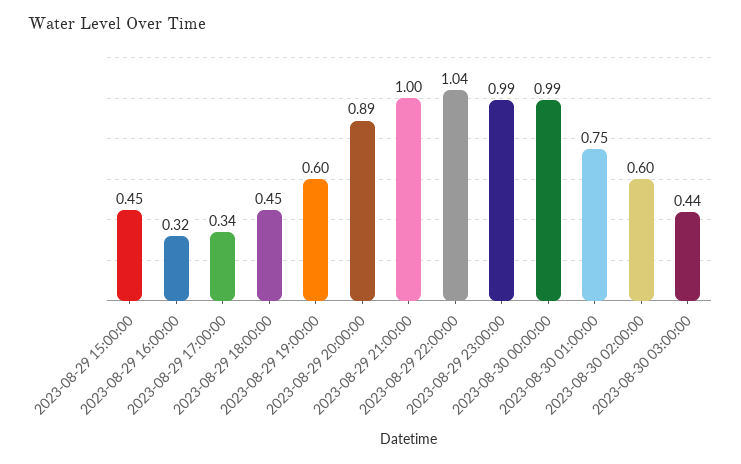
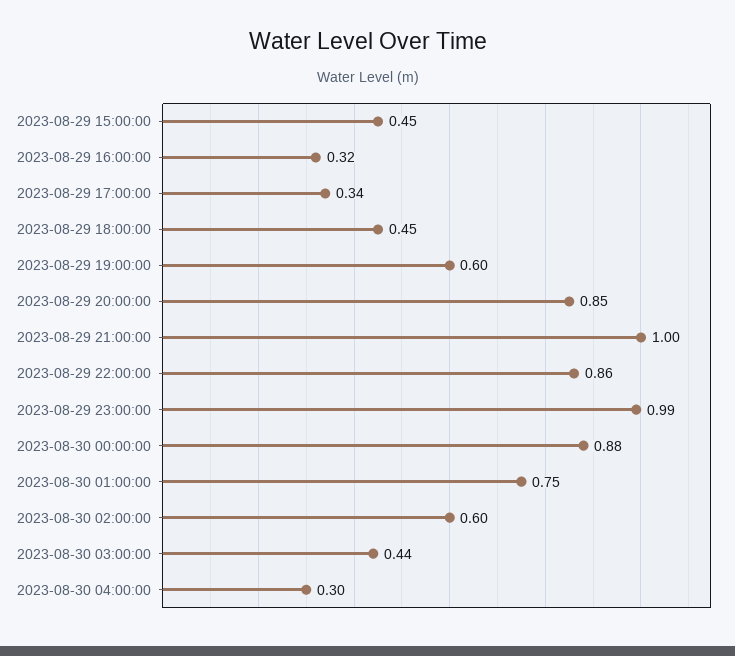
2023-08-29 20:00:00: 0.89 -> 0.85
2023-08-29 22:00:00: 1.04 -> 0.86
2023-08-30 00:00:00: 0.99 -> 0.88
2023-08-30 04:00:00: none -> 0.3

